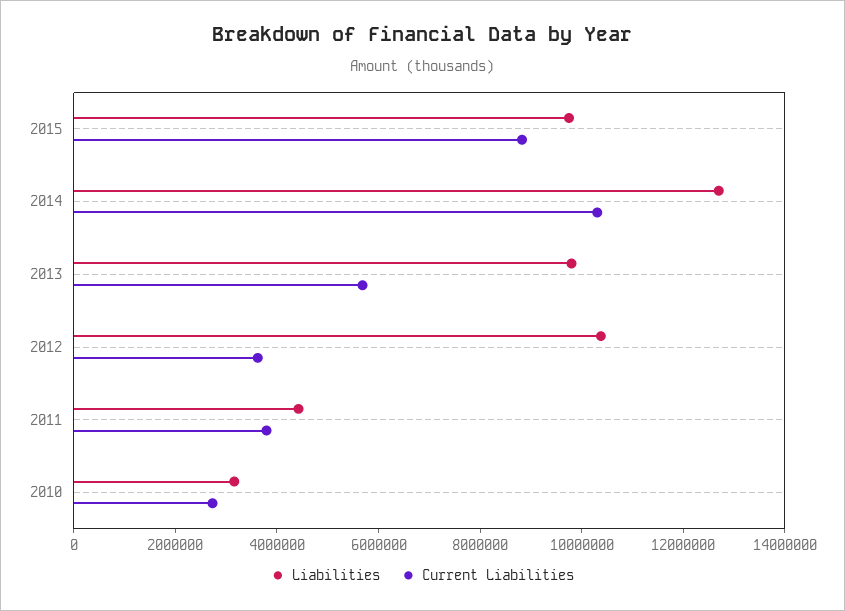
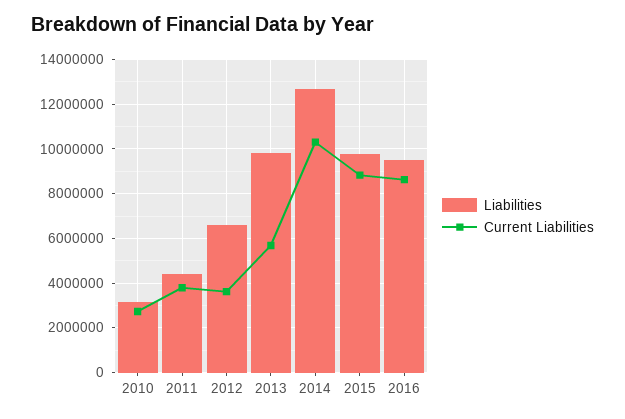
Liabilities, 2012: 10500000 -> 6500000
Liabilities, 2016: none -> 9500000
Current Liabilities, 2016: none -> 8500000

